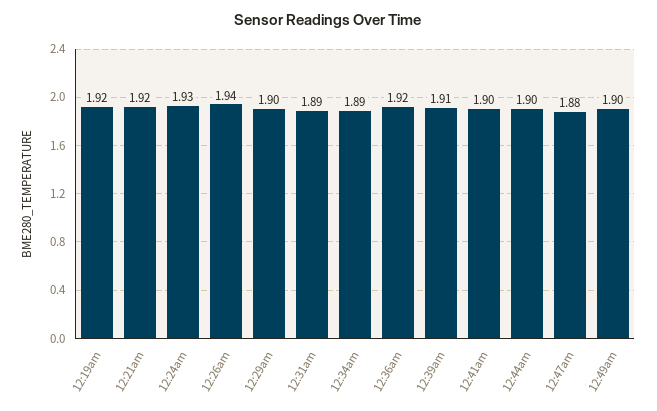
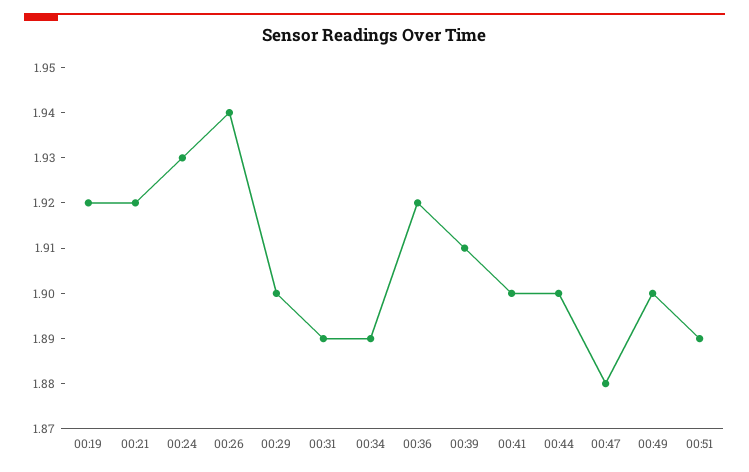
00:51: none -> 1.89

